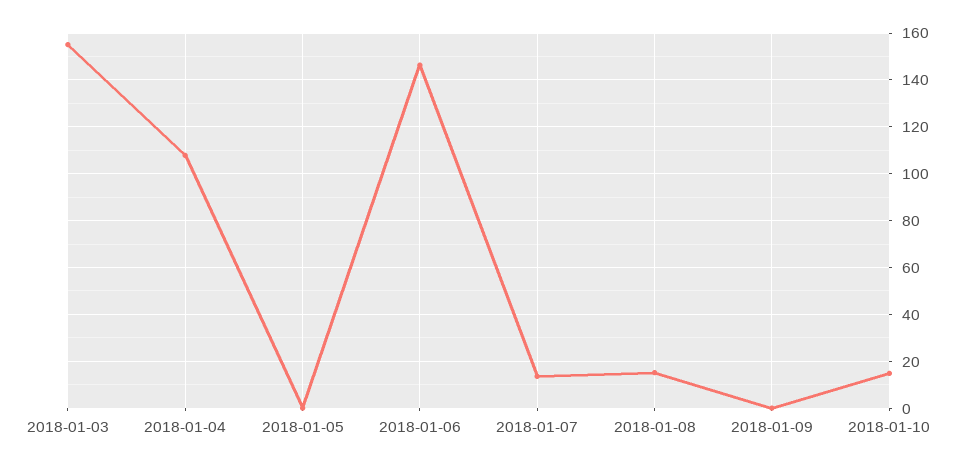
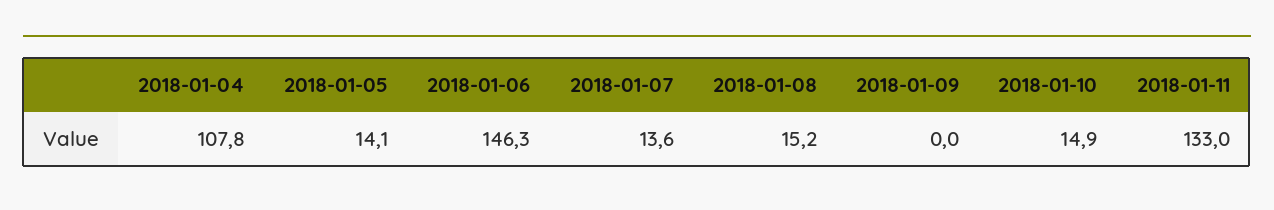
2018-01-03: 155 -> none
2018-01-05: 0 -> 14.1
2018-01-11: none -> 133

